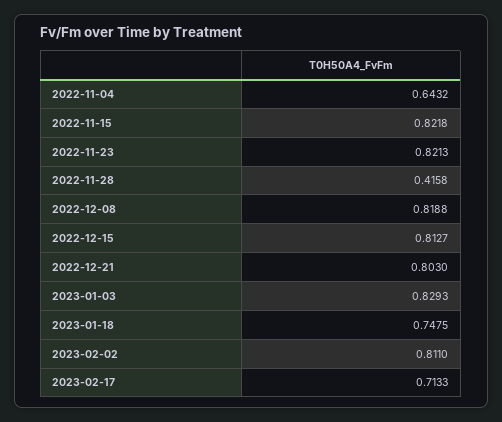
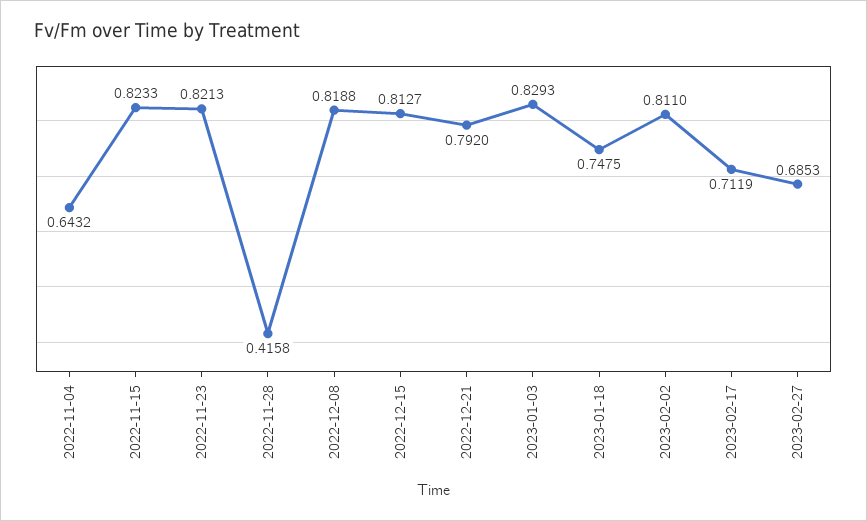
2022-11-15: 0.8218 -> 0.8233
2022-12-21: 0.803 -> 0.792
2023-02-17: 0.7133 -> 0.7119
2023-02-27: none -> 0.6853

